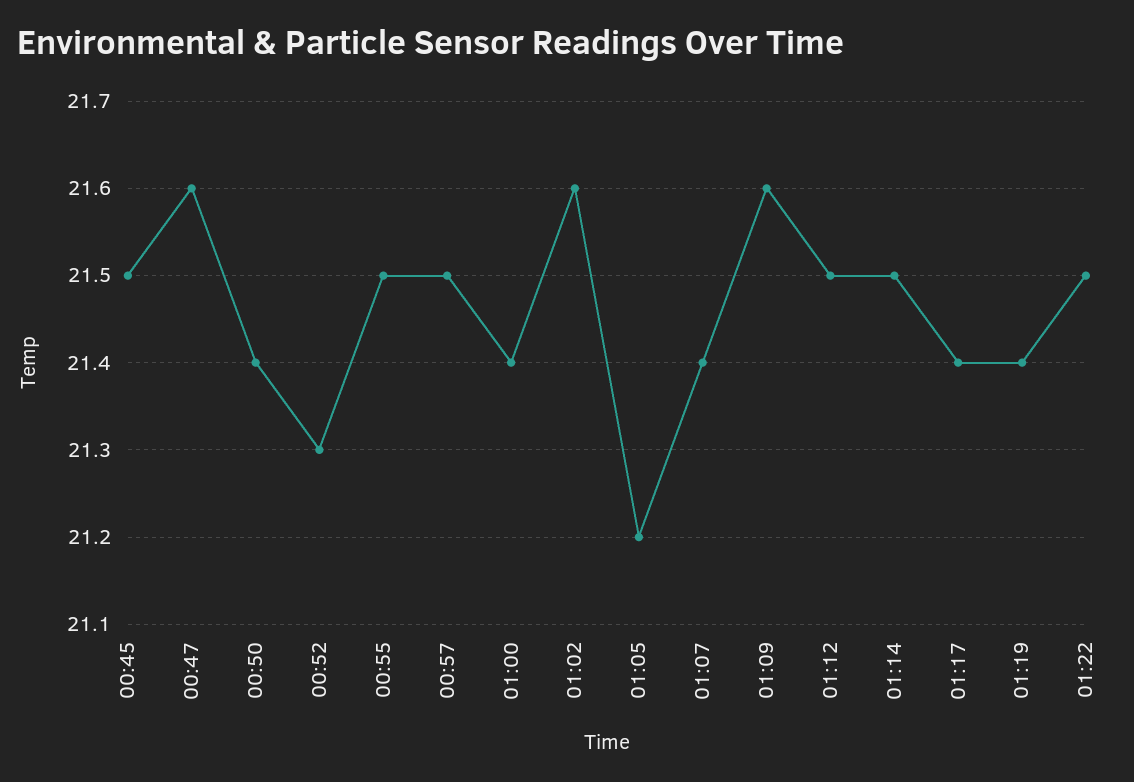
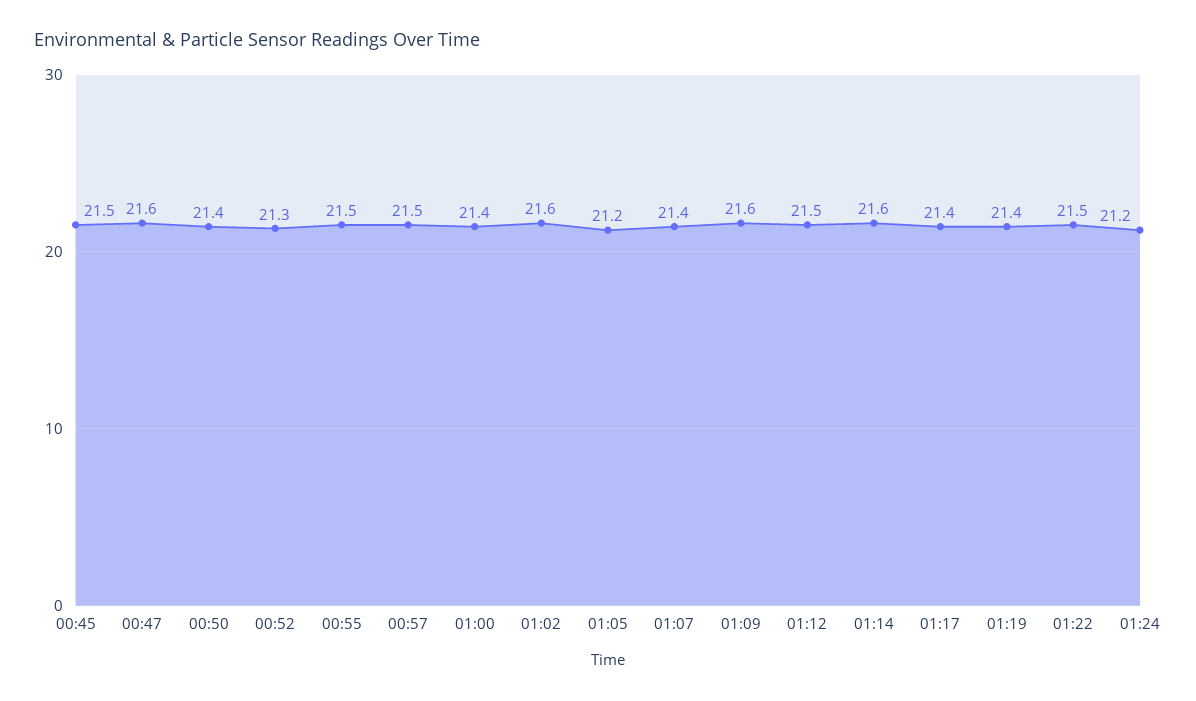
01:14: 21.5 -> 21.6
01:24: none -> 21.2

